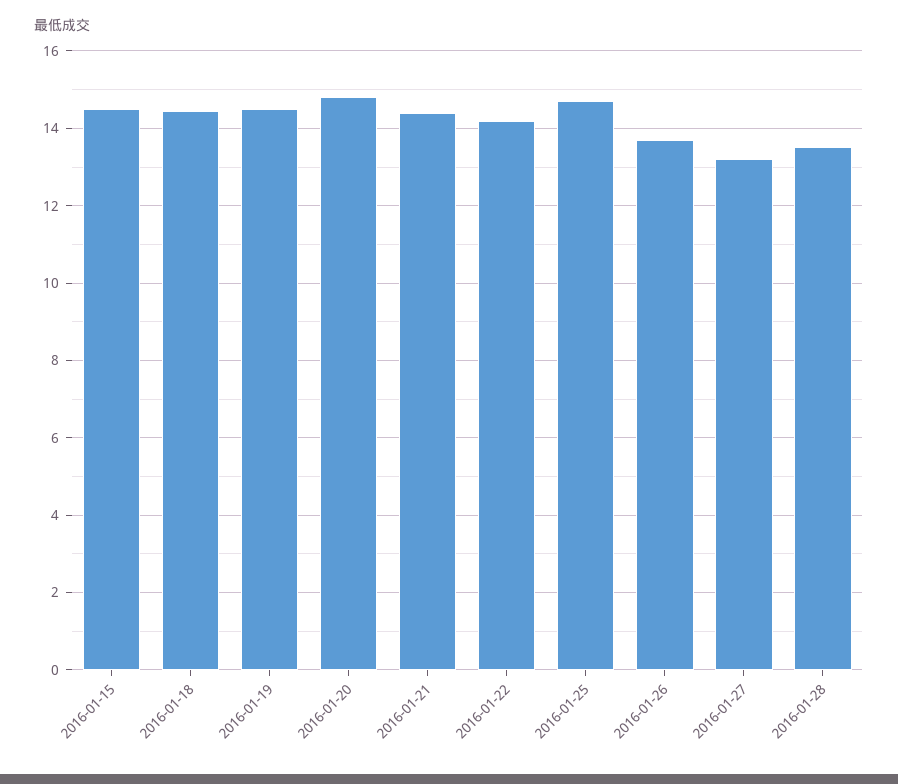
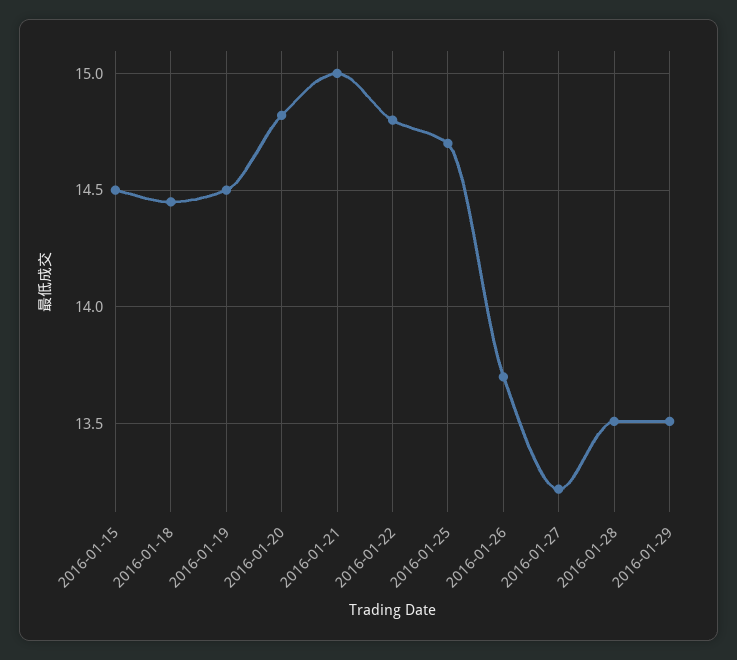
2016-01-21: 14.4 -> 15
2016-01-22: 14.2 -> 14.8
2016-01-29: none -> 13.5

